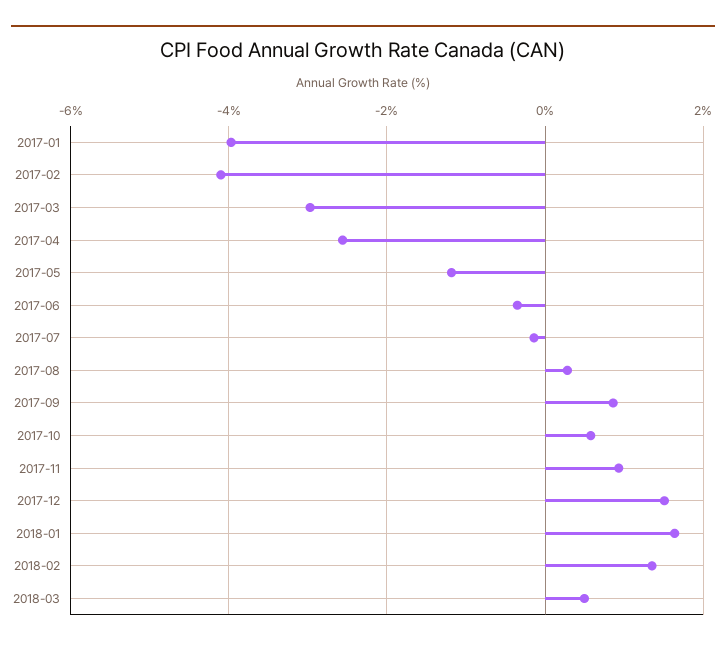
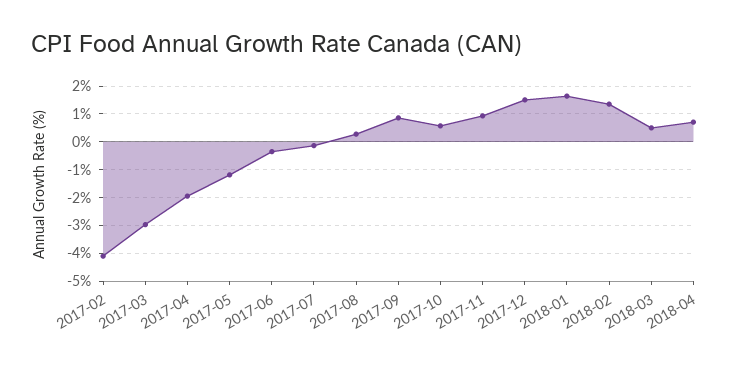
2017-01: -4 -> none
2017-04: -2.6 -> -2
2018-04: none -> 0.75

